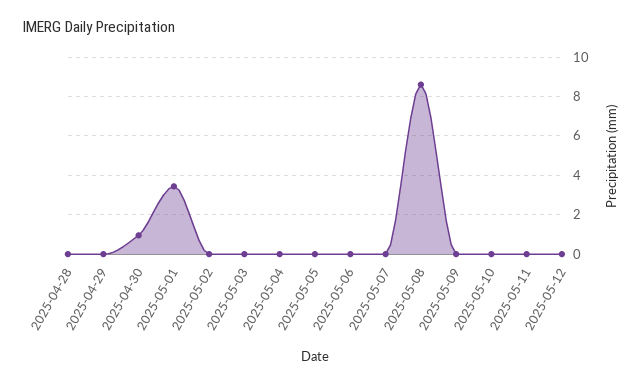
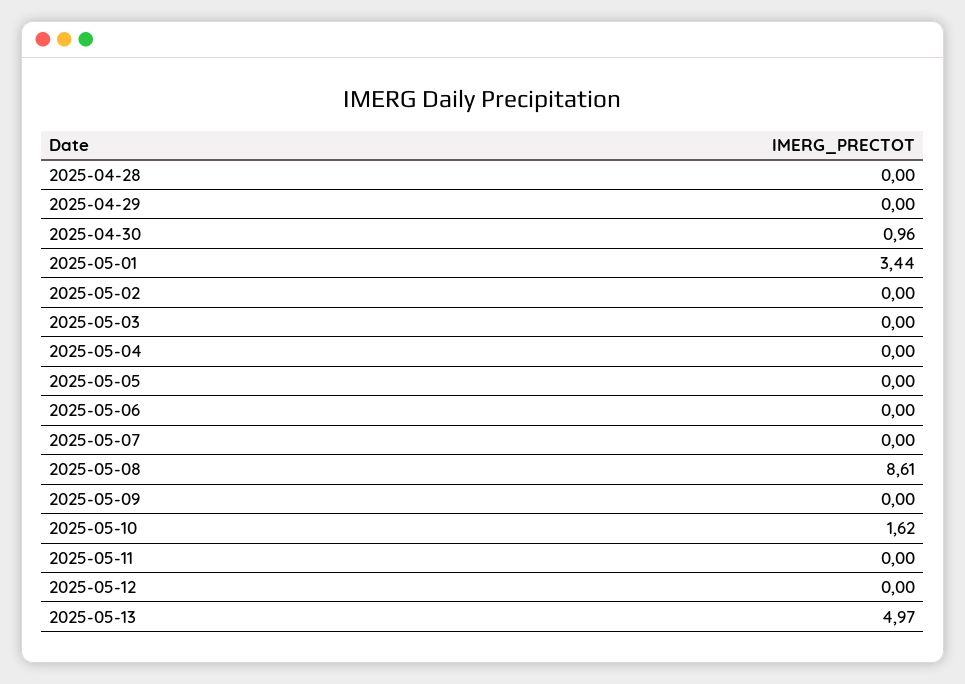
2025-05-10: 0 -> 1.62
2025-05-13: none -> 4.97

